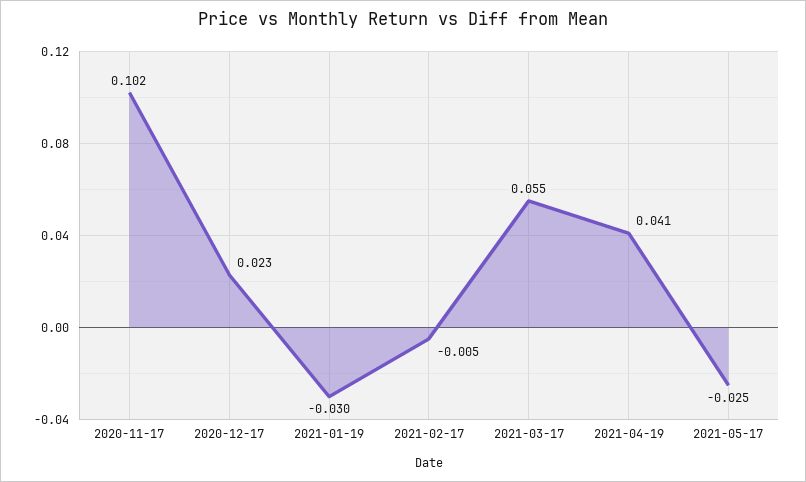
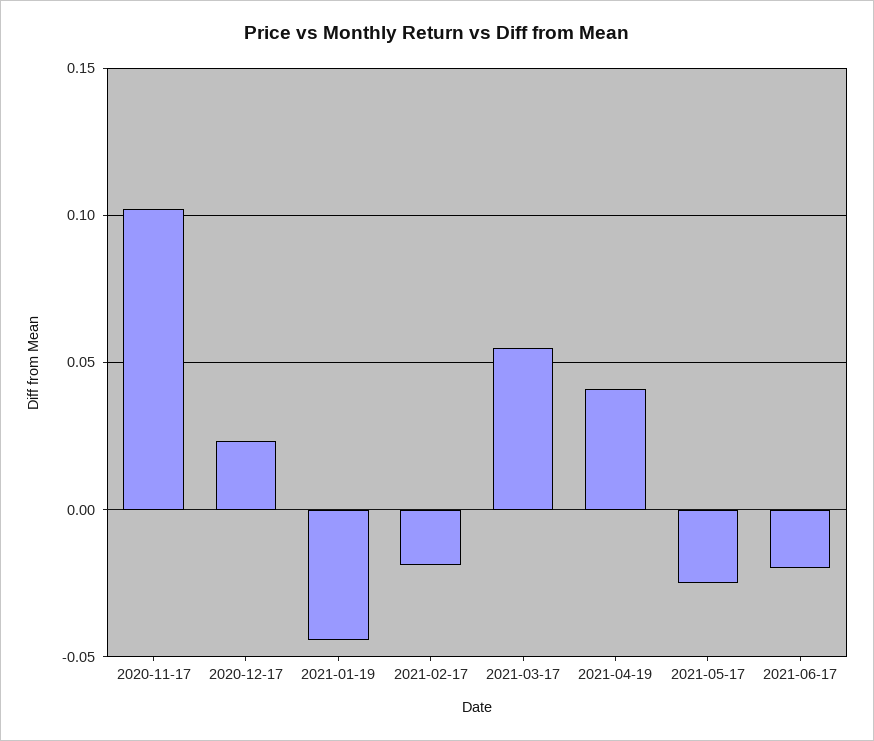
2021-01-19: -0.03 -> -0.045
2021-02-17: -0.005 -> -0.02
2021-06-17: none -> -0.02

